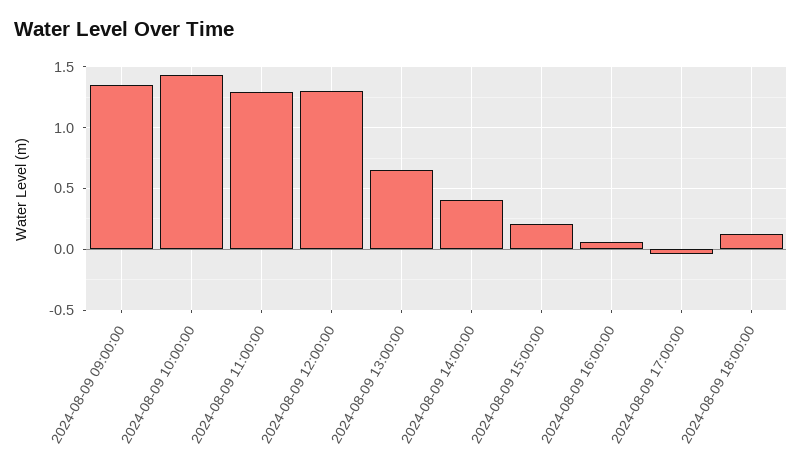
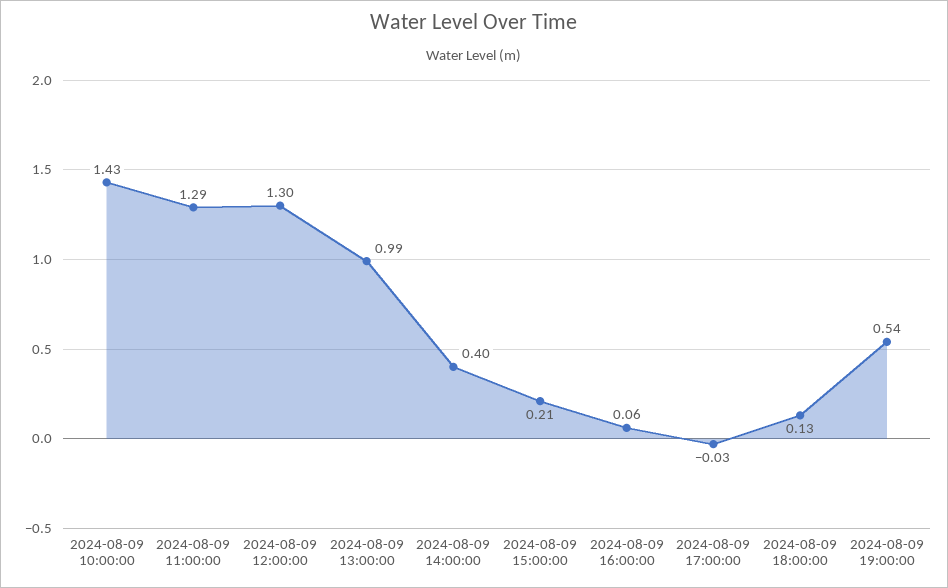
2024-08-09 09:00:00: 1.35 -> none
2024-08-09 13:00:00: 0.65 -> 0.99
2024-08-09 19:00:00: none -> 0.54

